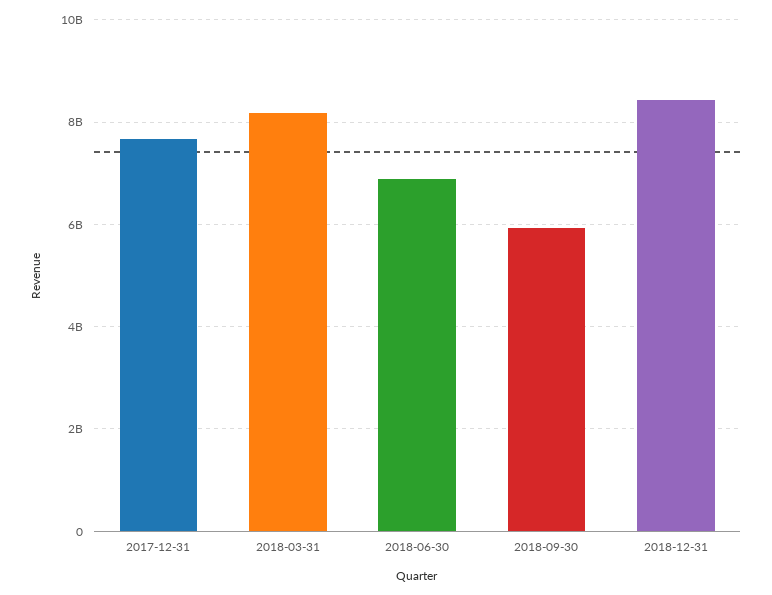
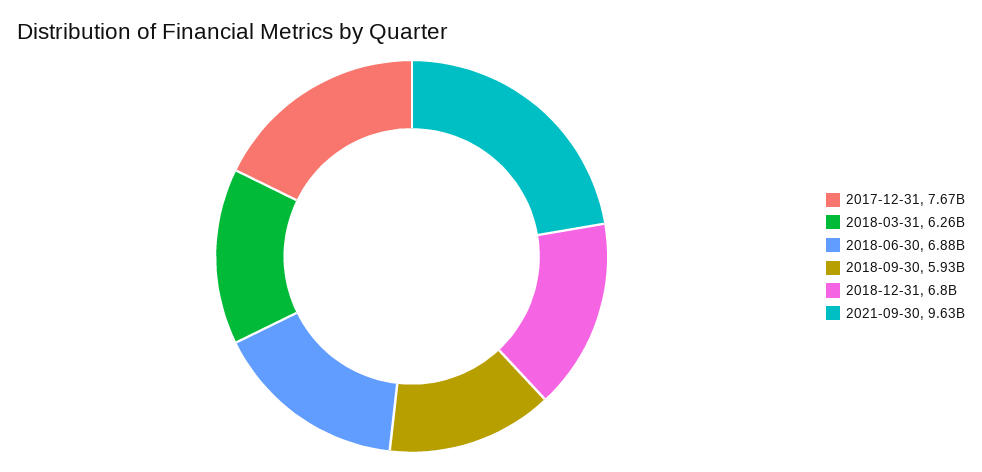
2018-03-31: 8200000000 -> 6260000000
2018-12-31: 8400000000 -> 6800000000
2021-09-30: none -> 9630000000

